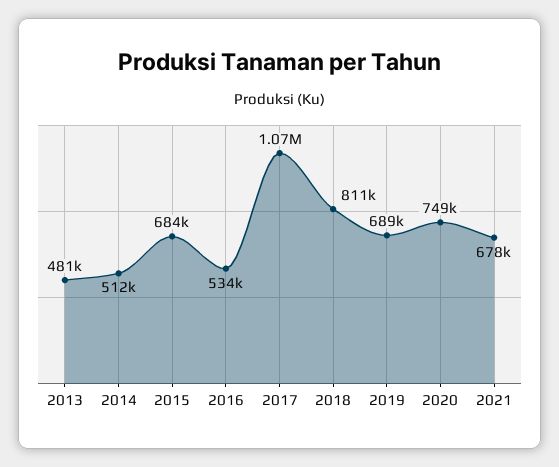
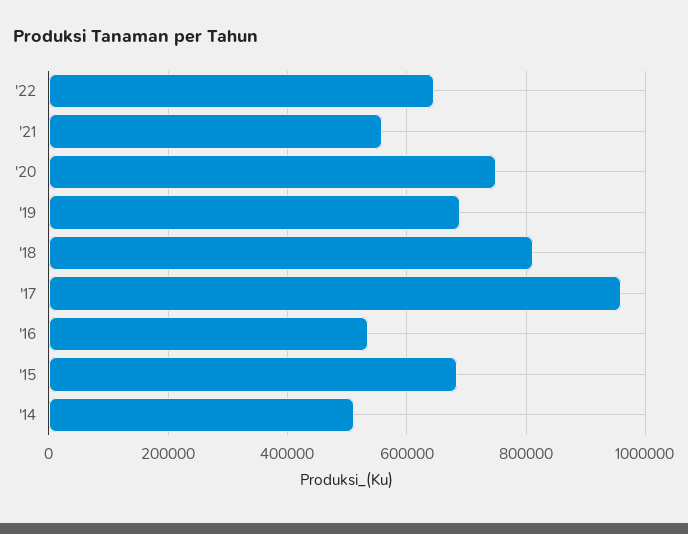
2013: 481000 -> none
2017: 1070000 -> 960000
2021: 678000 -> 560000
'22: none -> 640000

